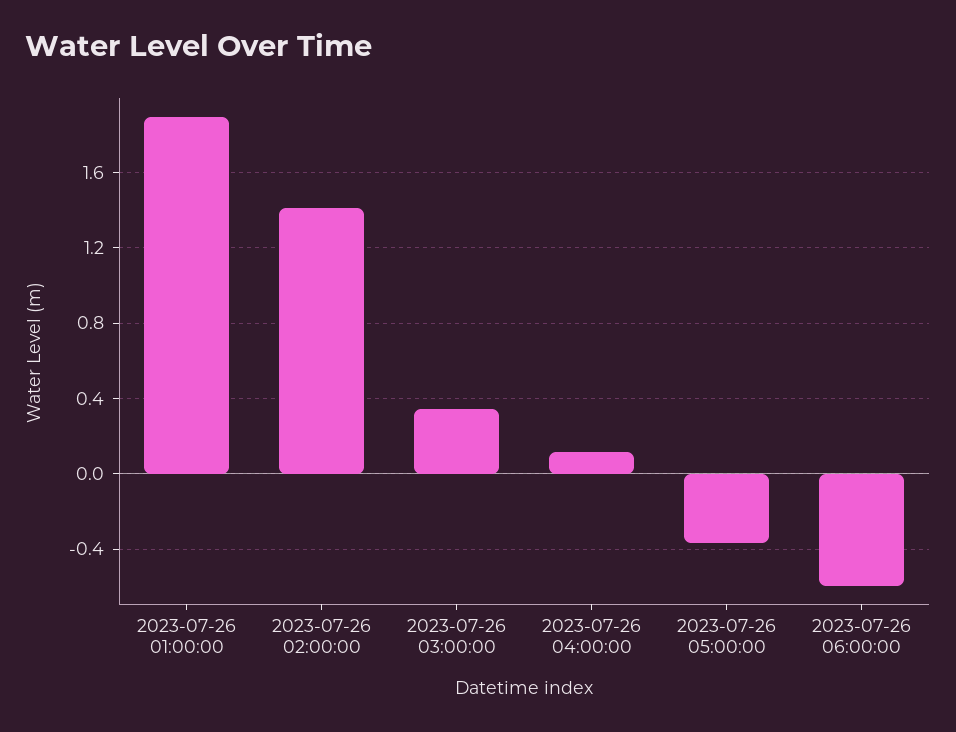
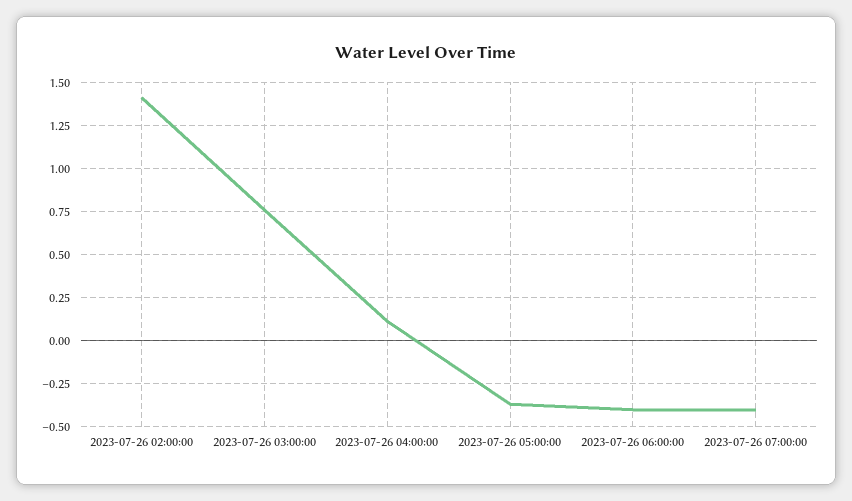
2023-07-26 01:00:00: 1.9 -> none
2023-07-26 03:00:00: 0.35 -> 0.75
2023-07-26 06:00:00: -0.6 -> -0.4
2023-07-26 07:00:00: none -> -0.4

